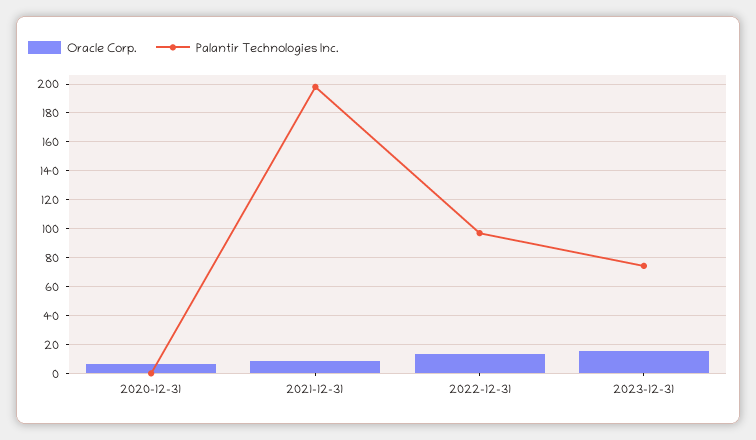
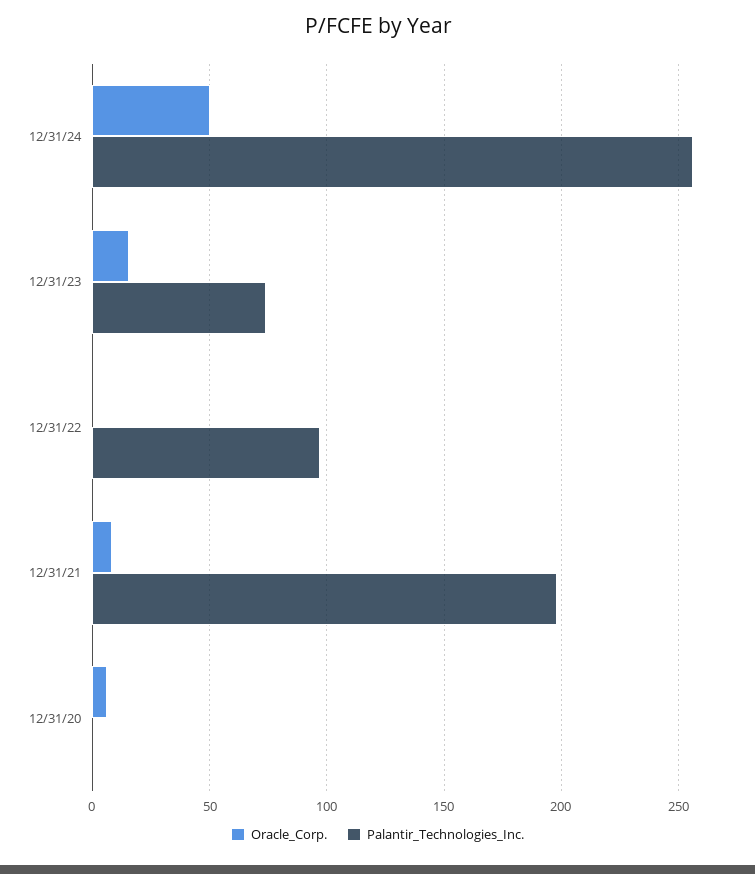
Oracle Corp., 2022-12-31: 15 -> 0
Oracle Corp., 12/31/24: none -> 50
Palantir Technologies Inc., 12/31/24: none -> 255

